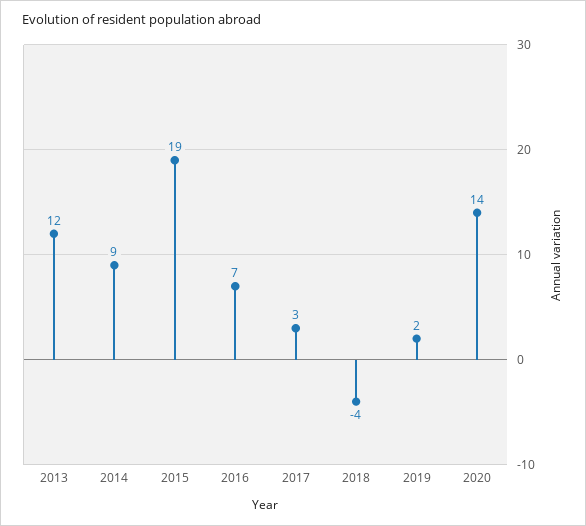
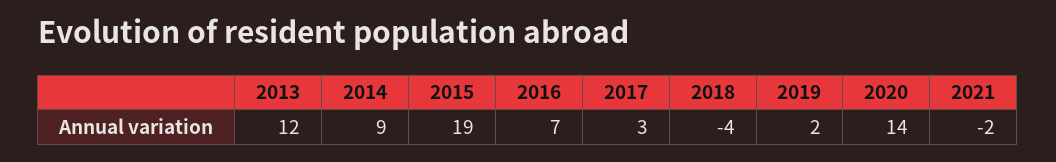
2021: none -> -2

